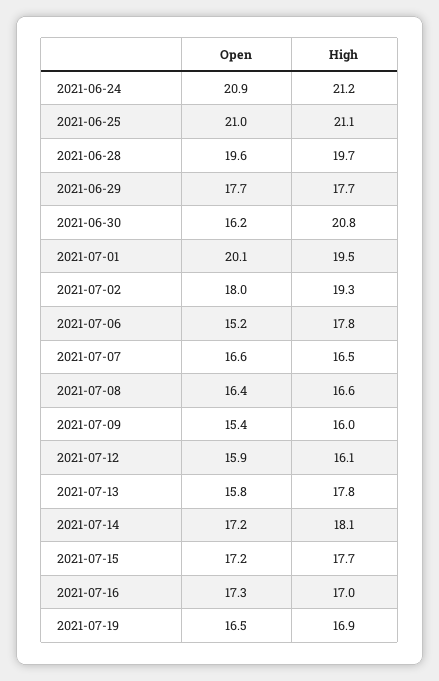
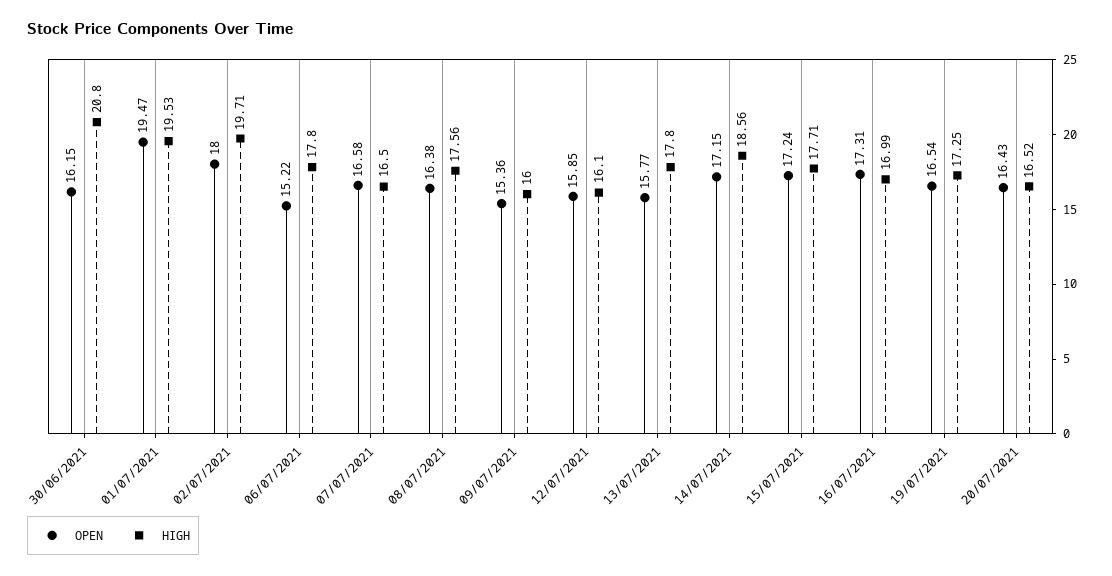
Open, 2021-06-24: 20.9 -> none
High, 2021-06-24: 21.2 -> none
Open, 2021-06-25: 21 -> none
High, 2021-06-25: 21.1 -> none
Open, 2021-06-28: 19.6 -> none
High, 2021-06-28: 19.7 -> none
Open, 2021-06-29: 17.7 -> none
High, 2021-06-29: 17.7 -> none
Open, 2021-07-01: 20.1 -> 19.47
High, 2021-07-02: 19.3 -> 19.71
High, 2021-07-08: 16.6 -> 17.56
High, 2021-07-14: 18.1 -> 18.56
High, 2021-07-19: 16.9 -> 17.25
Open, 20/07/2021: none -> 16.43
High, 20/07/2021: none -> 16.52

